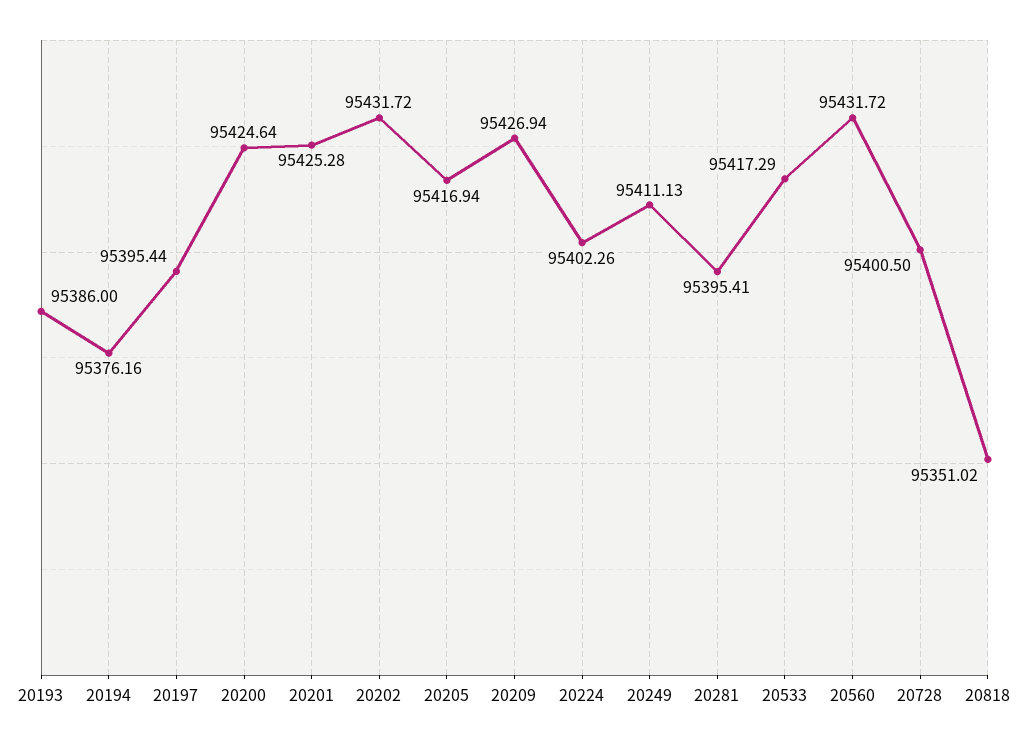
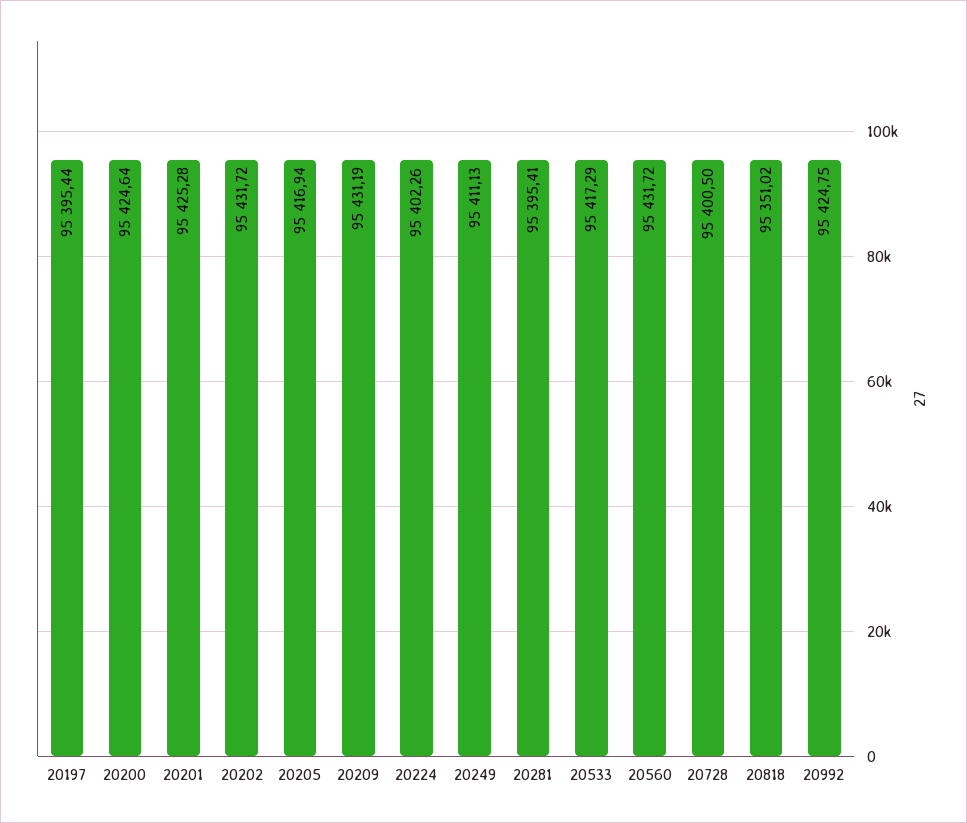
20193: 95386 -> none
20194: 95376.16 -> none
20209: 95426.94 -> 95431.19
20992: none -> 95424.75

